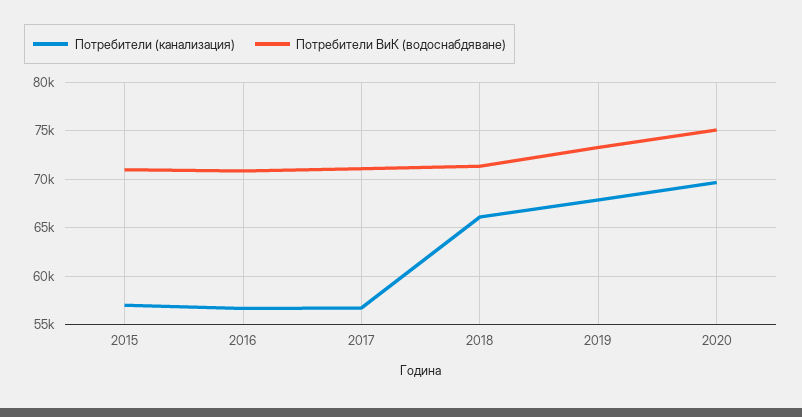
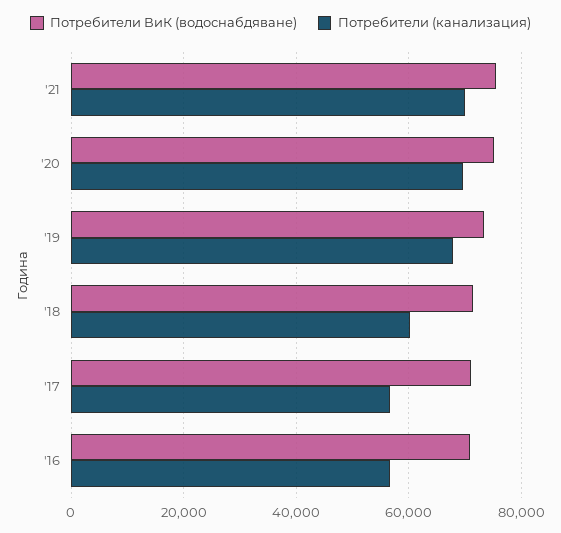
Потребители (канализация), 2015: 57000 -> none
Потребители ВиК (водоснабдяване), 2015: 71000 -> none
Потребители (канализация), 2018: 66000 -> 60000
Потребители ВиК (водоснабдяване), '21: none -> 76000
Потребители (канализация), '21: none -> 70000

